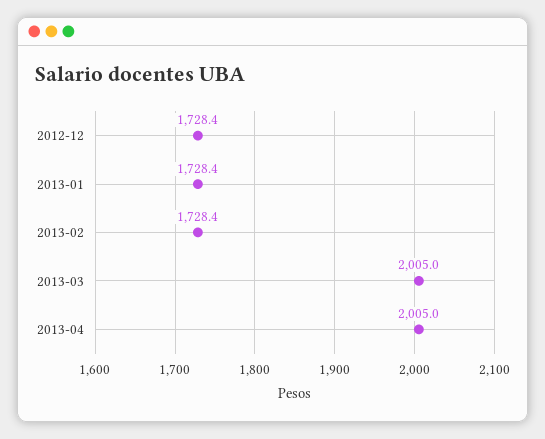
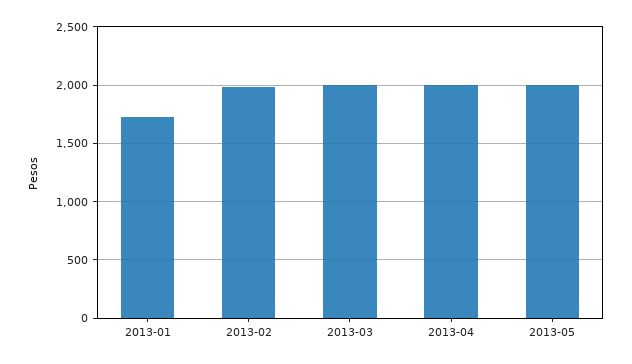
2012-12: 1728.4 -> none
2013-02: 1728.4 -> 2000
2013-05: none -> 2000

